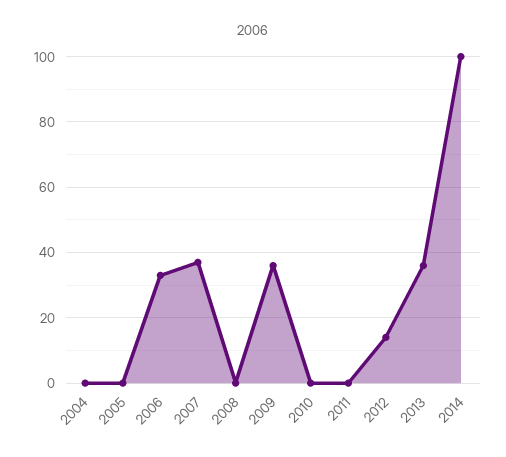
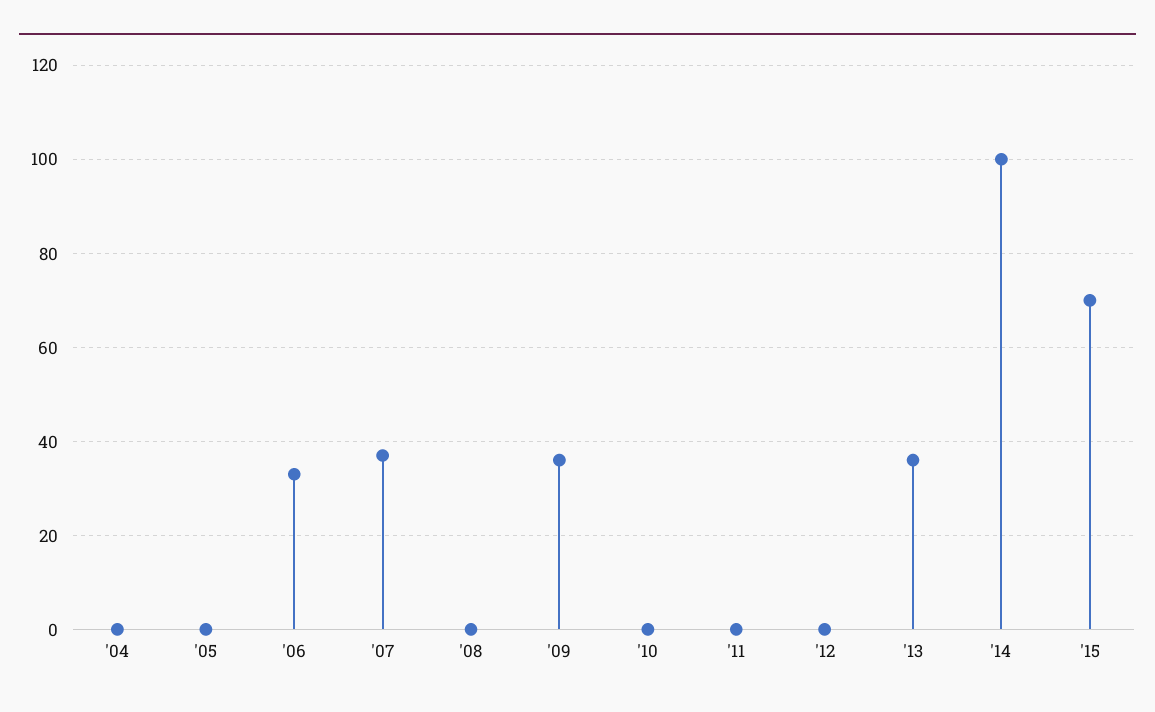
2012: 15 -> 0
'15: none -> 70

